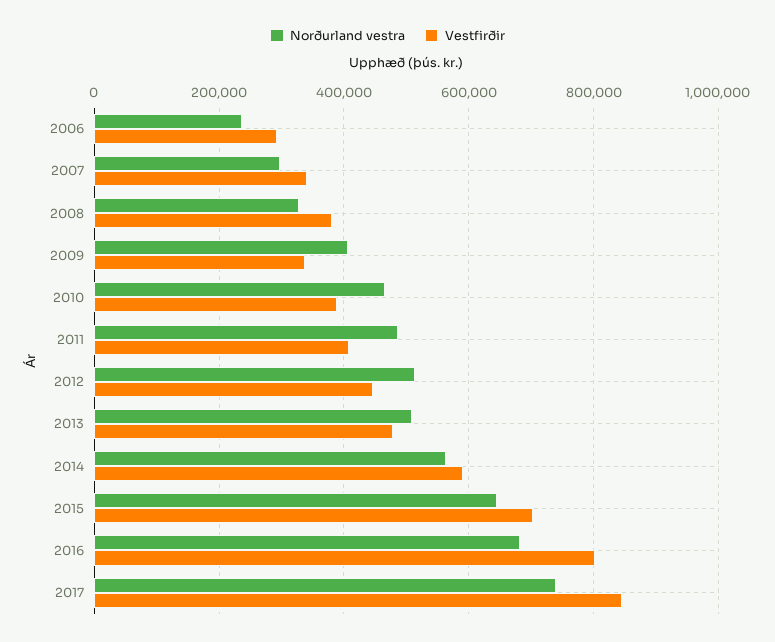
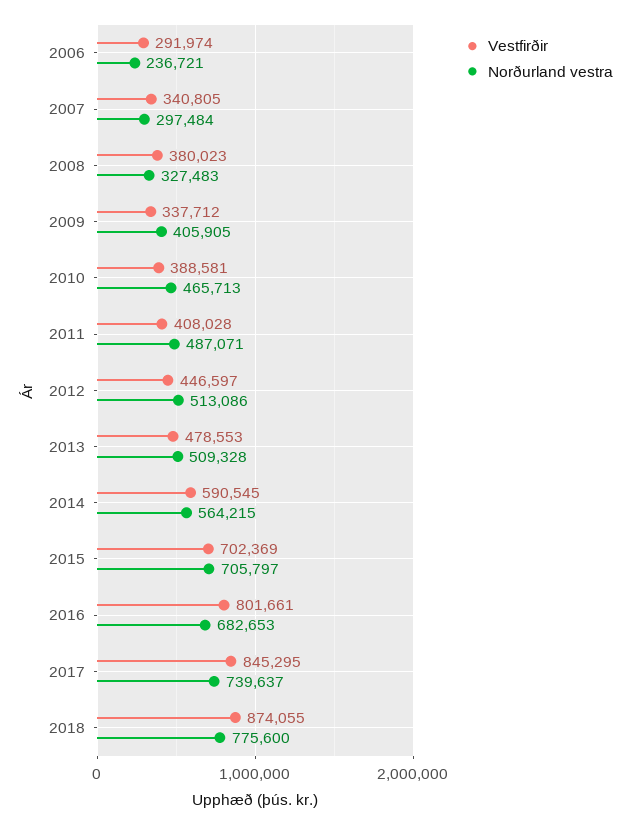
Norðurland vestra, 2015: 640000 -> 705797
Vestfirðir, 2018: none -> 874055
Norðurland vestra, 2018: none -> 775600

